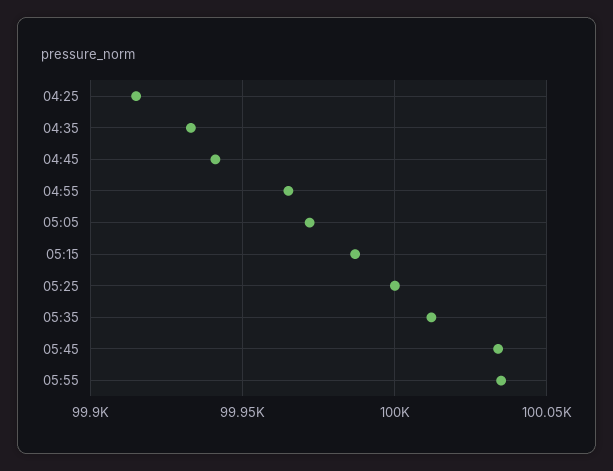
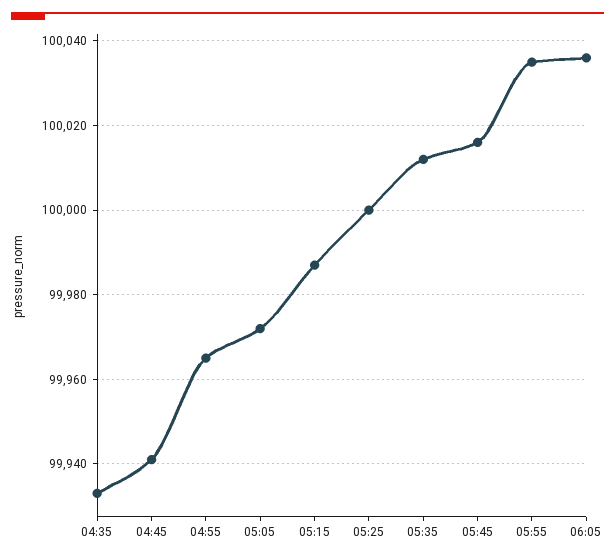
04:25: 99915 -> none
05:45: 100035 -> 100015
06:05: none -> 100035

